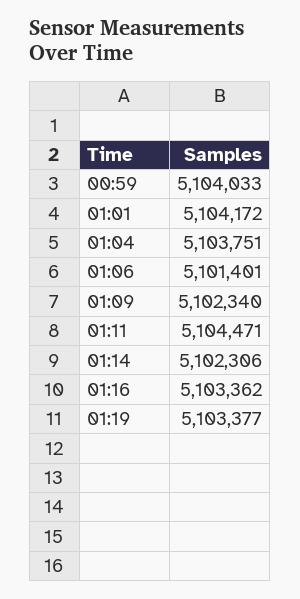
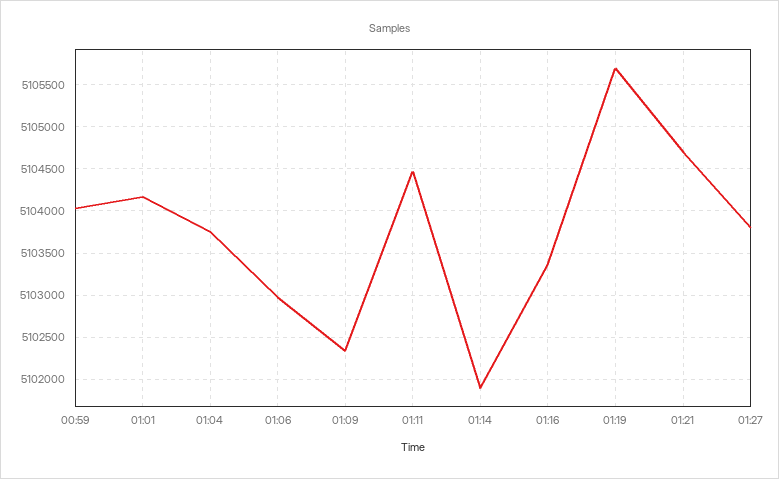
01:06: 5101401 -> 5103000
01:14: 5102306 -> 5101900
01:19: 5103377 -> 5105700
01:21: none -> 5104700
01:27: none -> 5103800

